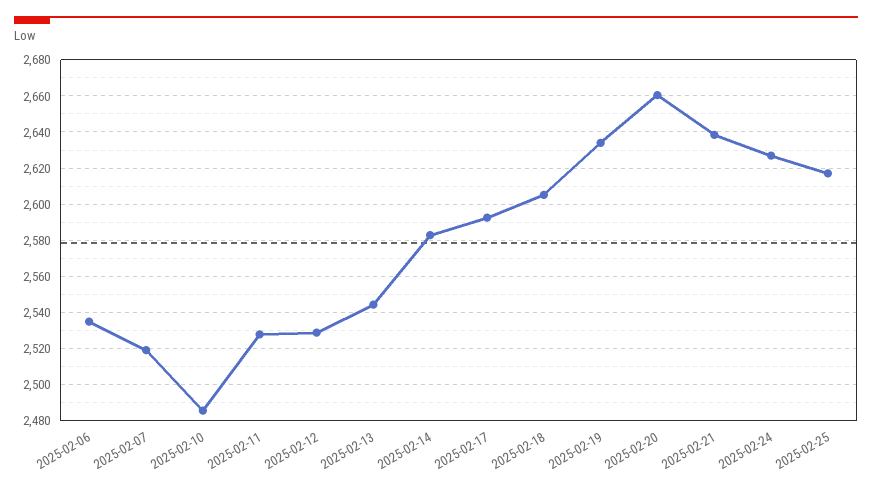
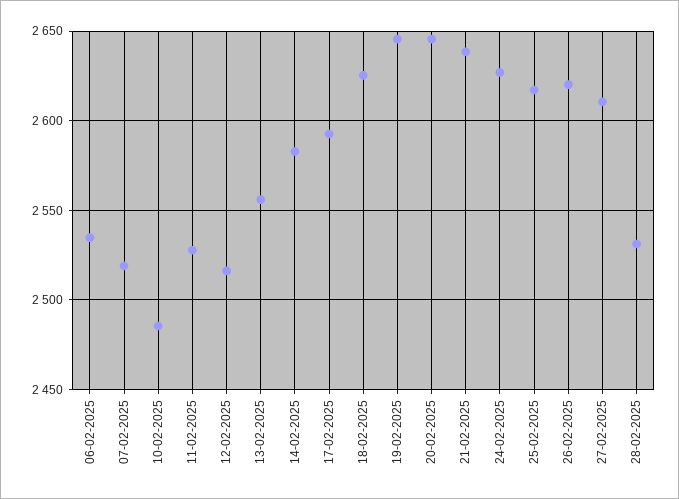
2025-02-12: 2530 -> 2515
2025-02-13: 2545 -> 2555
2025-02-18: 2605 -> 2625
2025-02-19: 2635 -> 2645
2025-02-20: 2660 -> 2645
26-02-2025: none -> 2620
27-02-2025: none -> 2610
28-02-2025: none -> 2530

